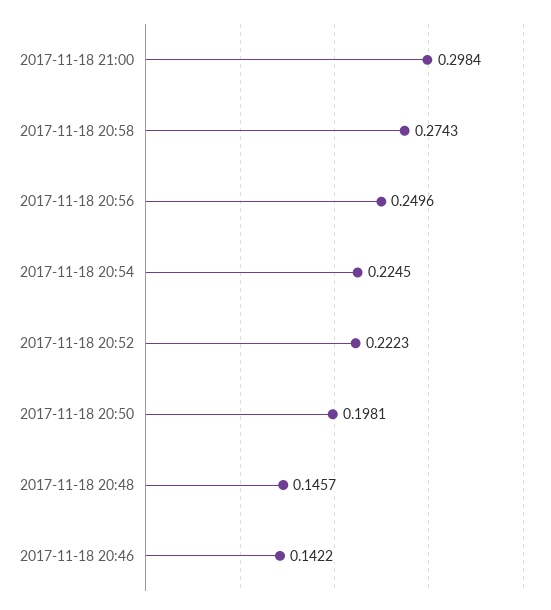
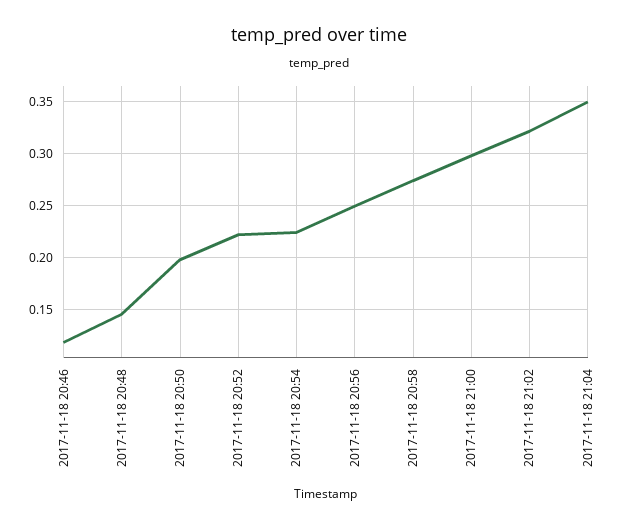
2017-11-18 20:46: 0.1422 -> 0.12
2017-11-18 21:02: none -> 0.32
2017-11-18 21:04: none -> 0.35

